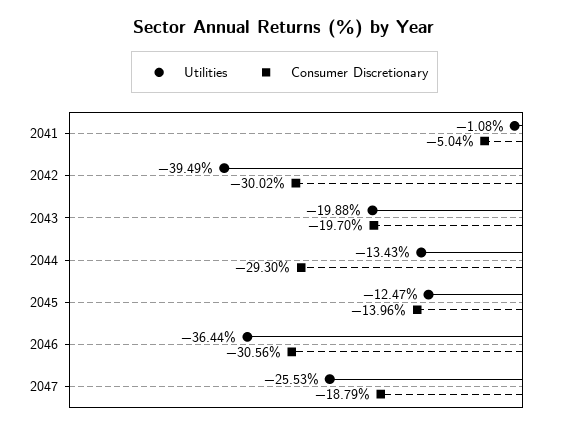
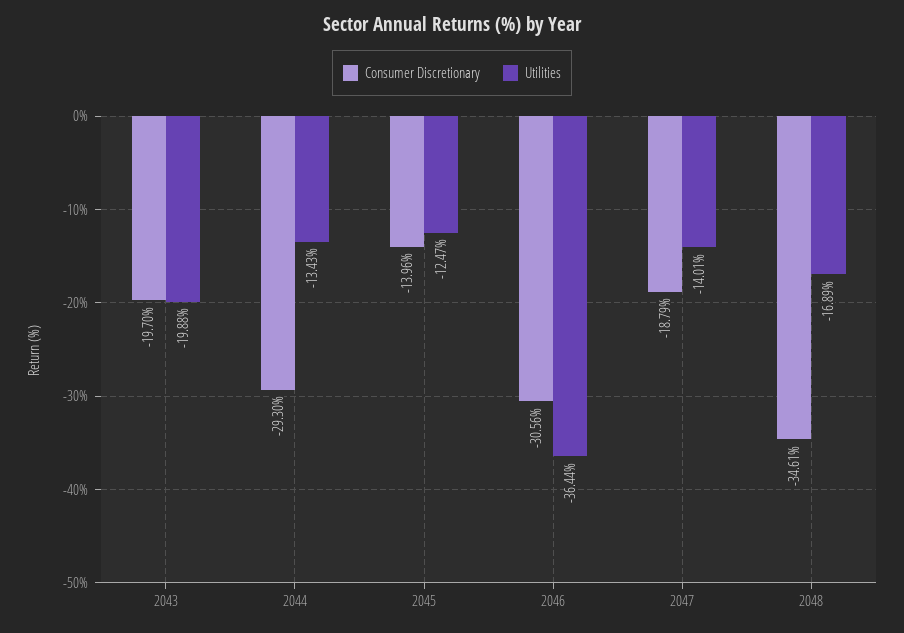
Utilities, 2041: -1.08 -> none
Consumer Discretionary, 2041: -5.04 -> none
Utilities, 2042: -39.49 -> none
Consumer Discretionary, 2042: -30.02 -> none
Utilities, 2047: -25.53 -> -14.01
Consumer Discretionary, 2048: none -> -34.61
Utilities, 2048: none -> -16.89

